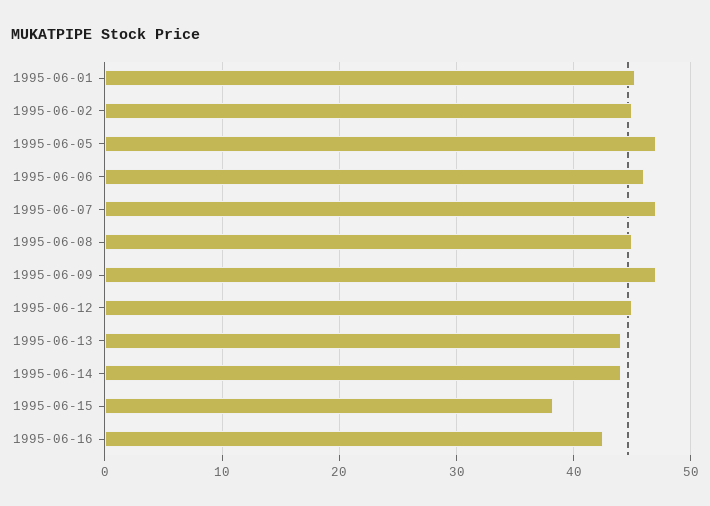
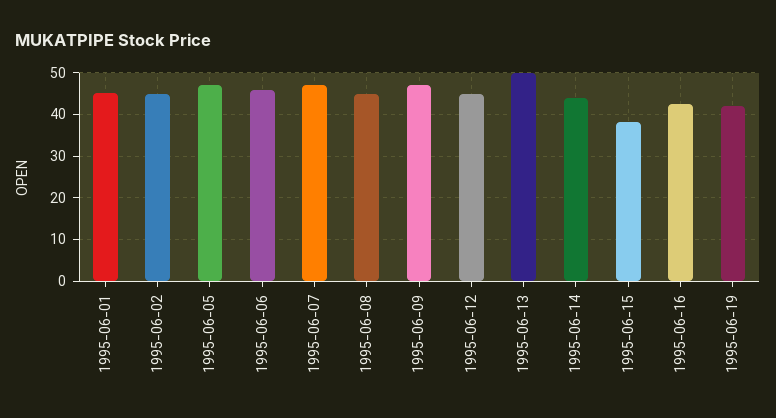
1995-06-13: 44 -> 50
1995-06-19: none -> 42

